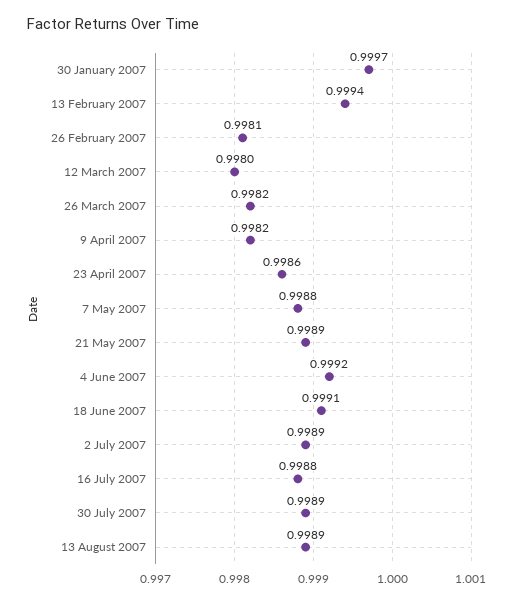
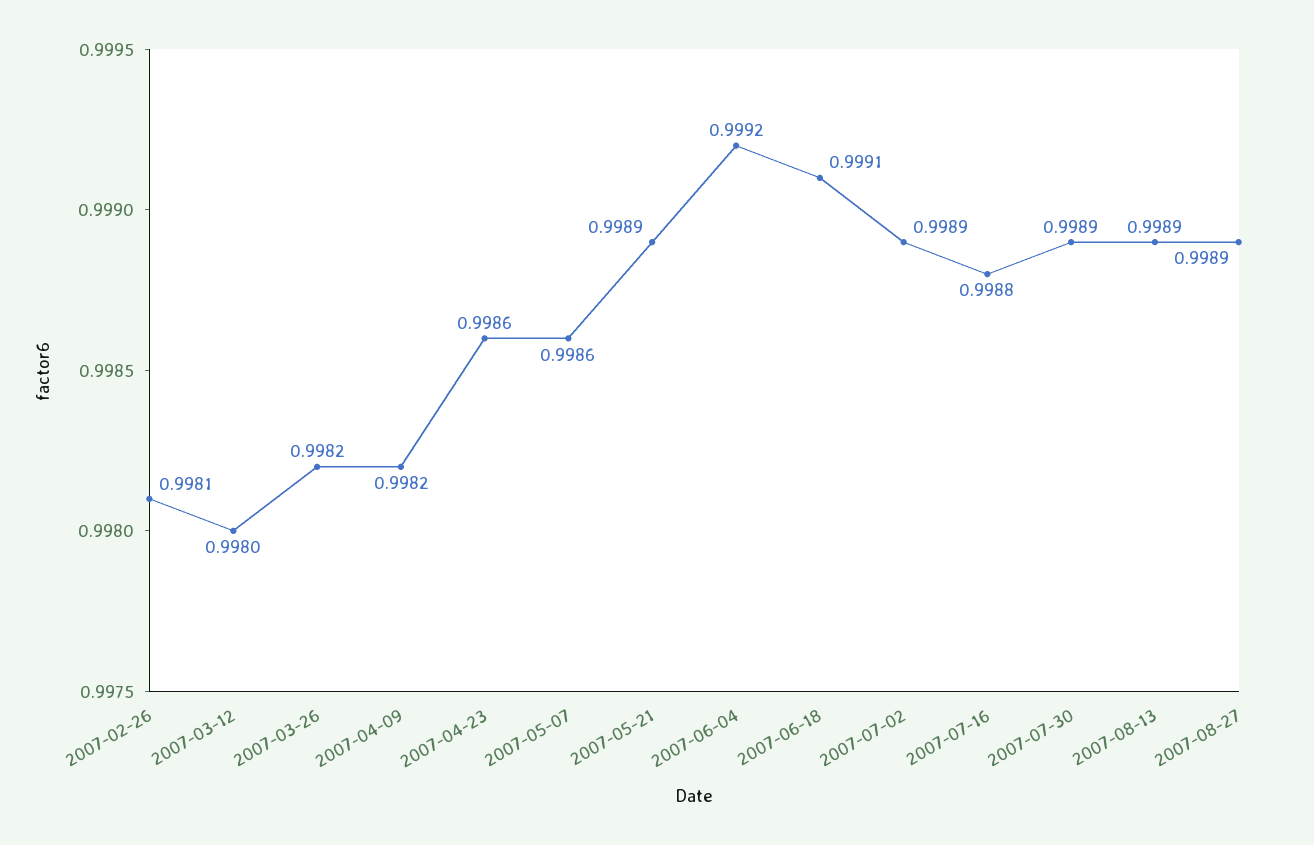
30 January 2007: 0.9997 -> none
13 February 2007: 0.9994 -> none
7 May 2007: 0.9988 -> 0.9986
2007-08-27: none -> 0.9989

